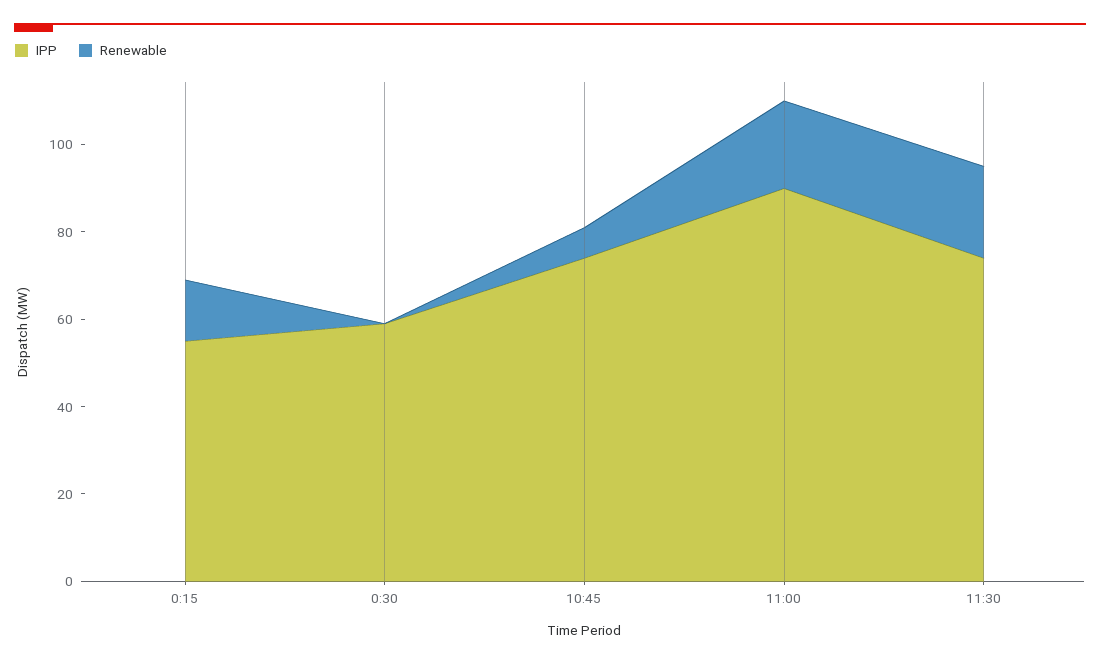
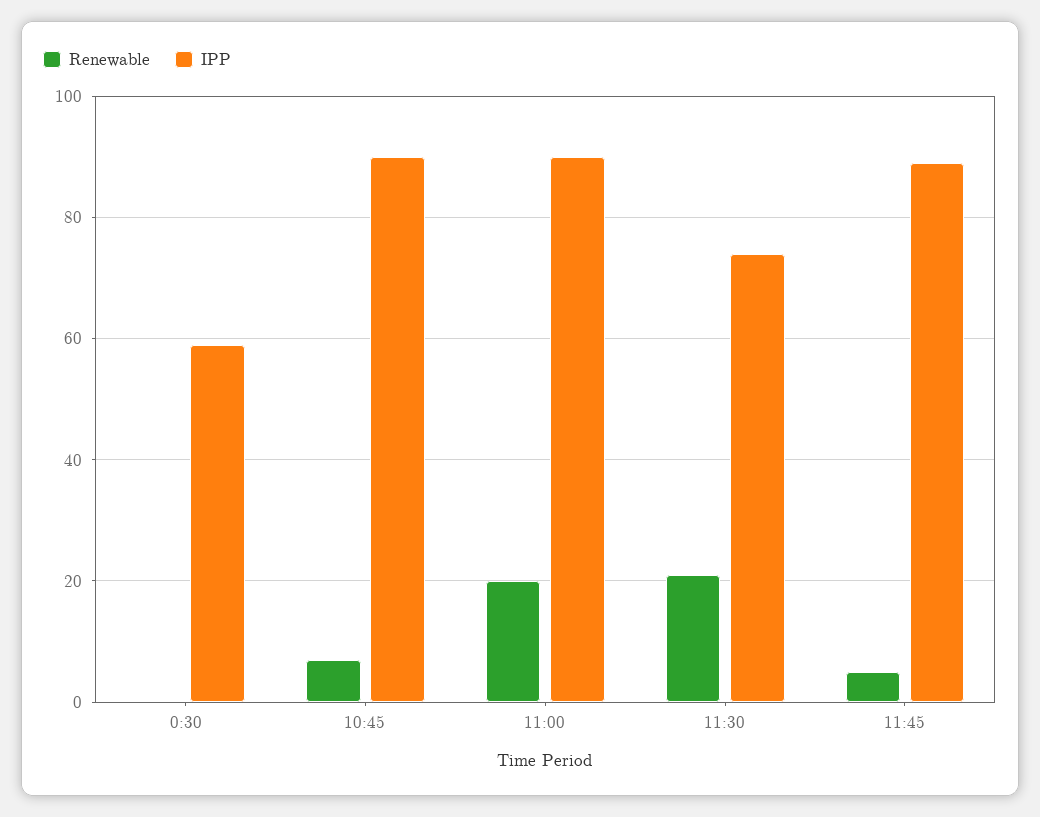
IPP, 0:15: 55 -> none
Renewable, 0:15: 15 -> none
IPP, 10:45: 75 -> 90
Renewable, 11:45: none -> 5
IPP, 11:45: none -> 90

